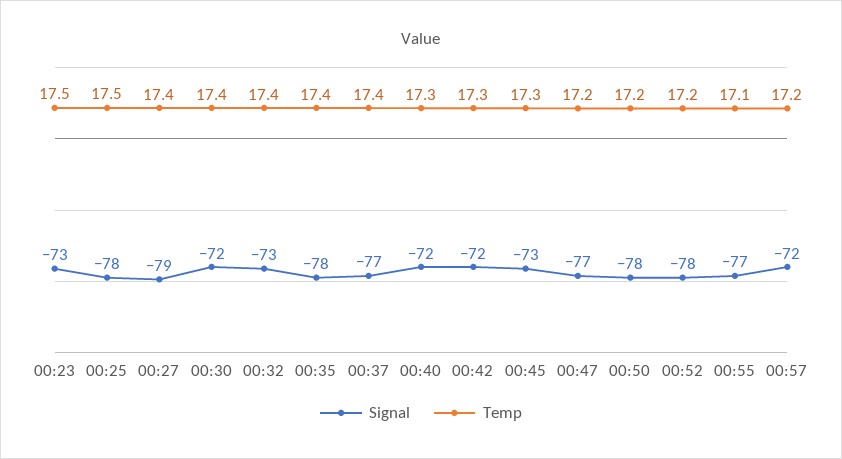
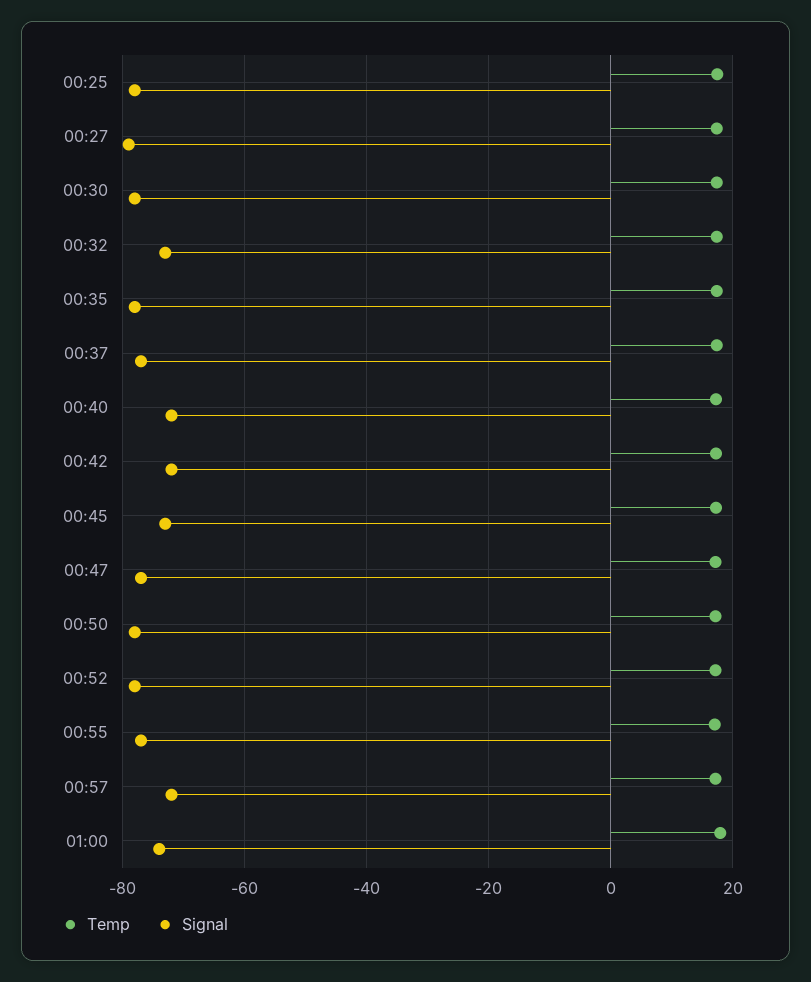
Signal, 00:23: -73 -> none
Temp, 00:23: 17.5 -> none
Signal, 00:30: -72 -> -78
Temp, 01:00: none -> 18
Signal, 01:00: none -> -74

